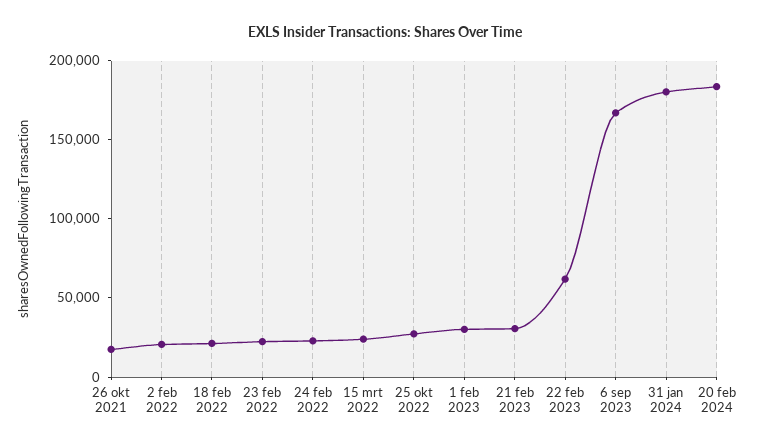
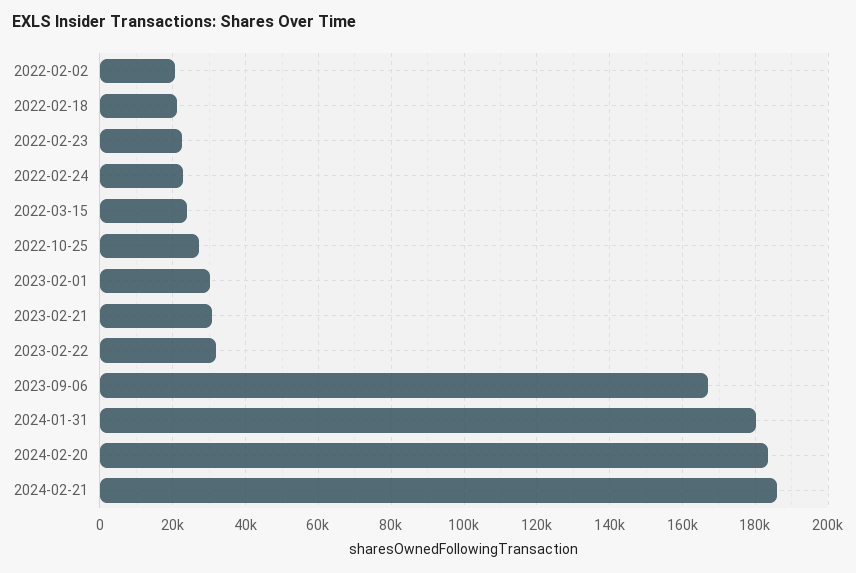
26 okt 2021: 20000 -> none
22 feb 2023: 60000 -> 32000
2024-02-21: none -> 186000

